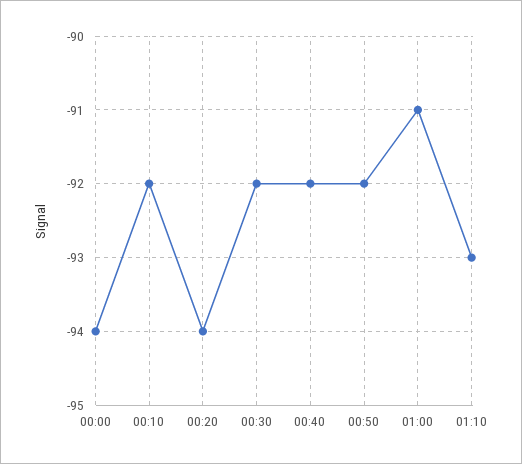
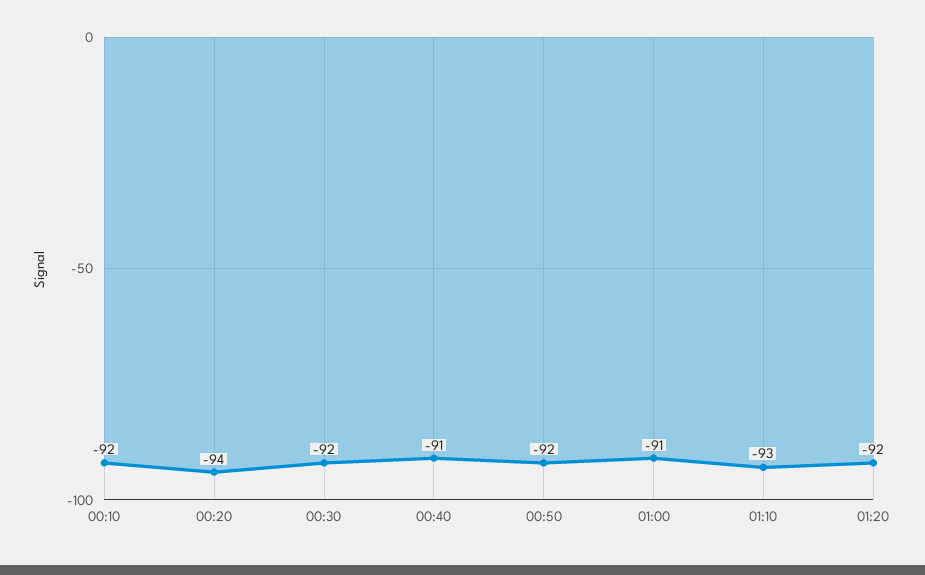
00:00: -94 -> none
00:40: -92 -> -91
01:20: none -> -92

